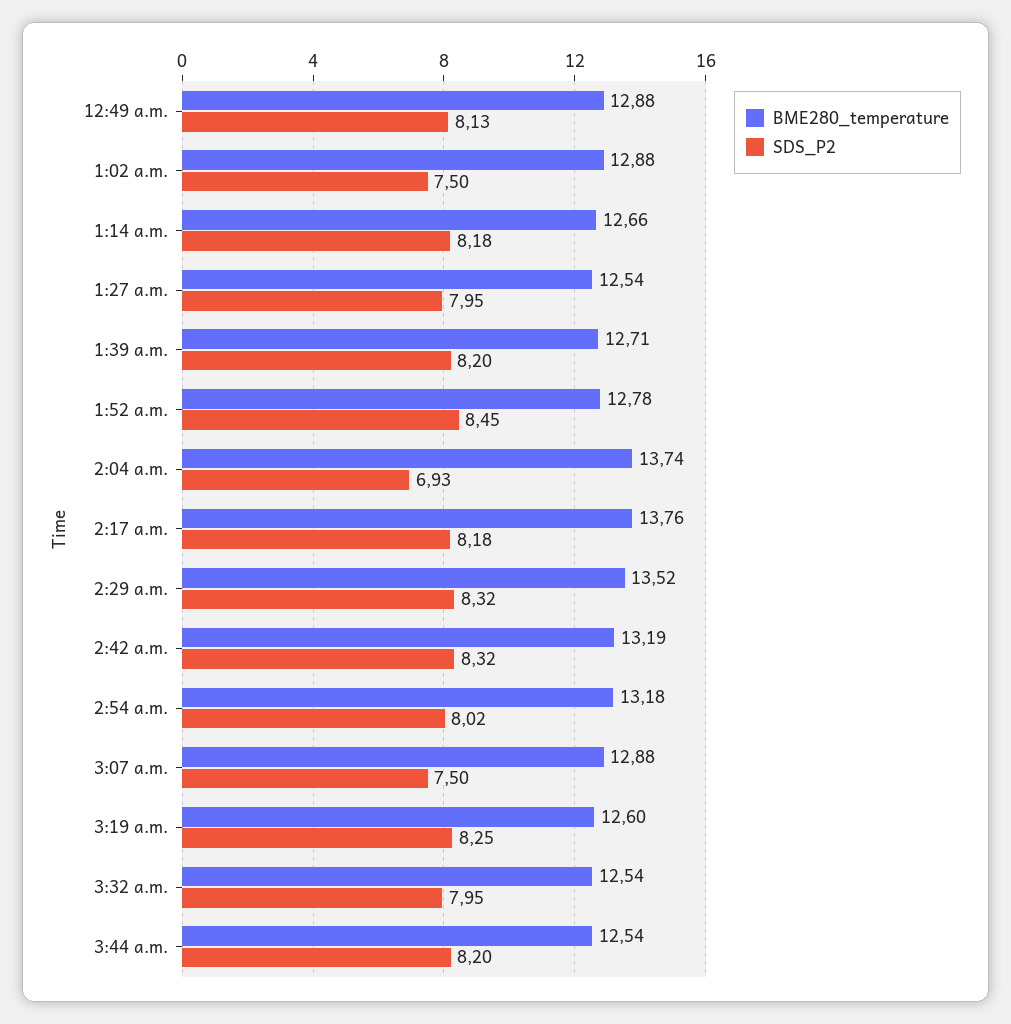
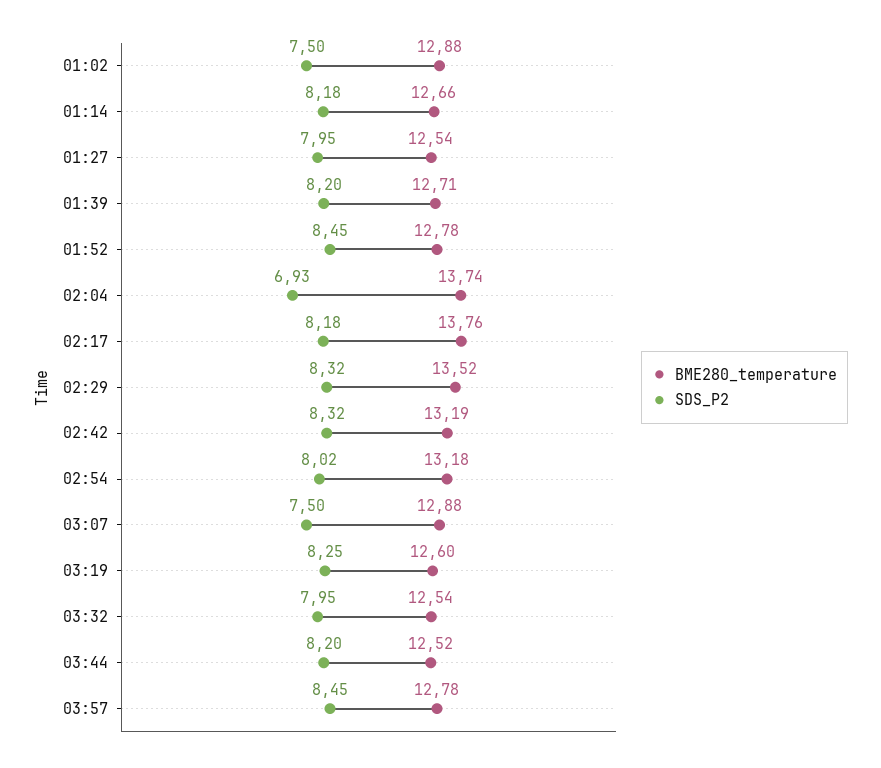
BME280_temperature, 12:49 a.m.: 12.88 -> none
SDS_P2, 12:49 a.m.: 8.13 -> none
BME280_temperature, 3:44 a.m.: 12.54 -> 12.52
BME280_temperature, 03:57: none -> 12.78
SDS_P2, 03:57: none -> 8.45

